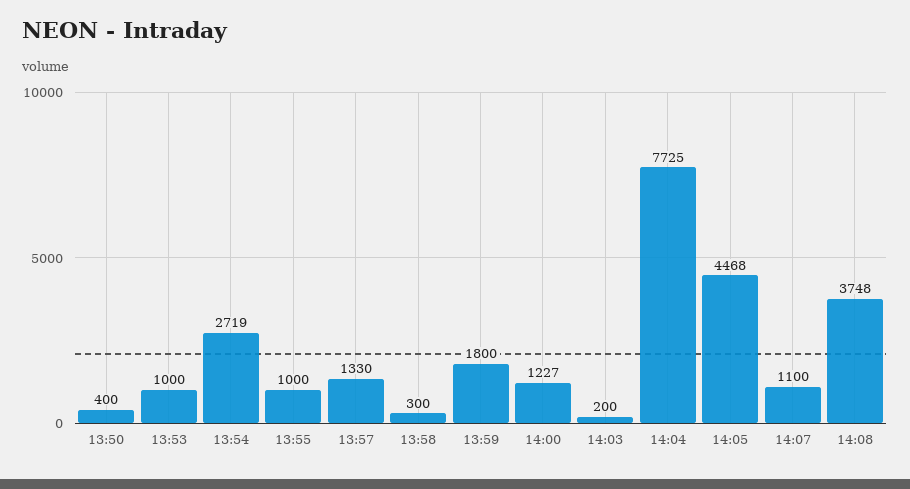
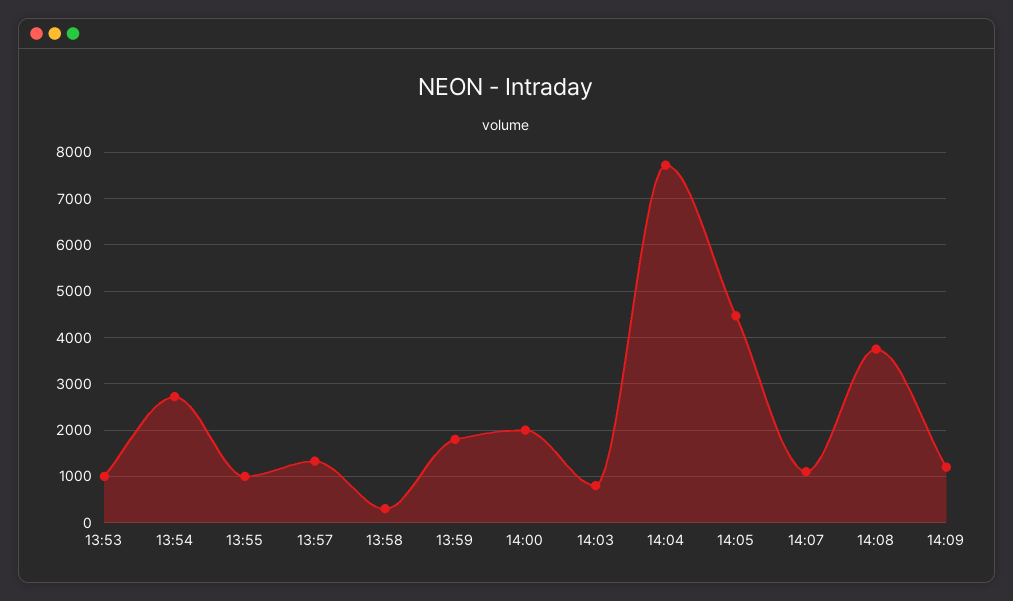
13:50: 400 -> none
14:00: 1227 -> 2000
14:03: 200 -> 800
14:09: none -> 1200

